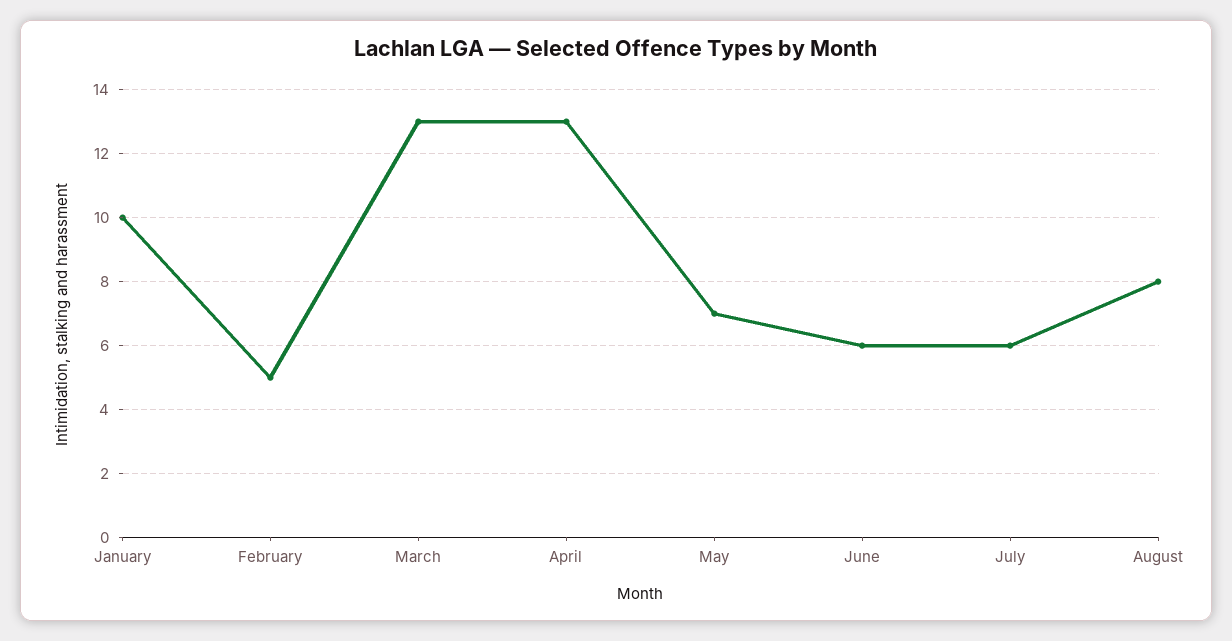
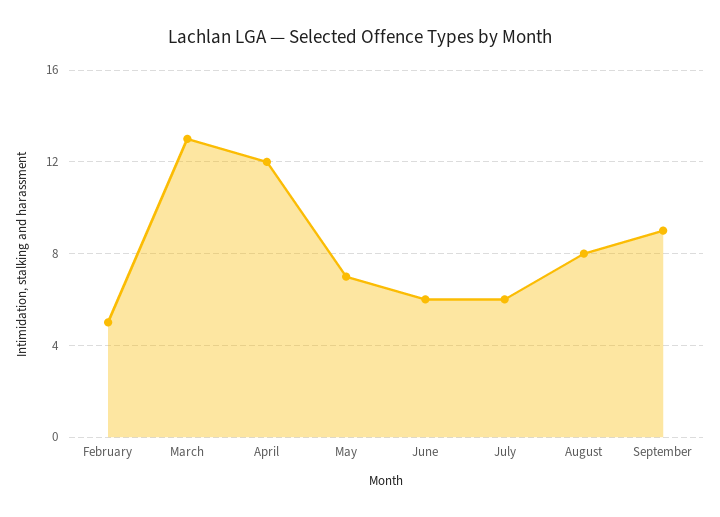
January: 10 -> none
April: 13 -> 12
September: none -> 9

